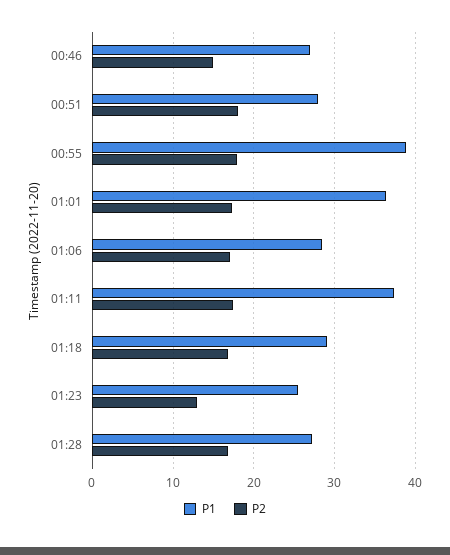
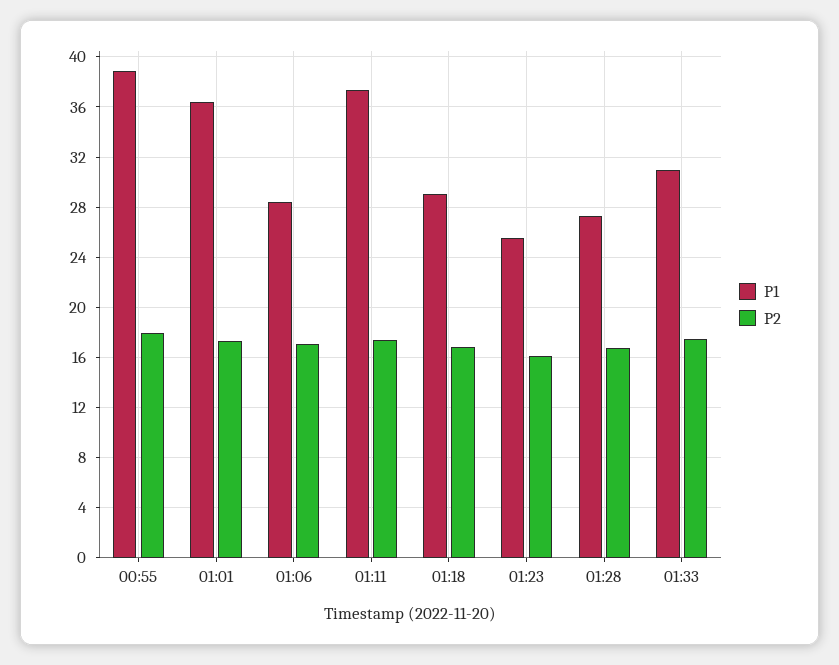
P1, 00:46: 27 -> none
P2, 00:46: 15 -> none
P1, 00:51: 28 -> none
P2, 00:51: 18 -> none
P2, 01:23: 13 -> 16
P1, 01:33: none -> 31
P2, 01:33: none -> 17.5

